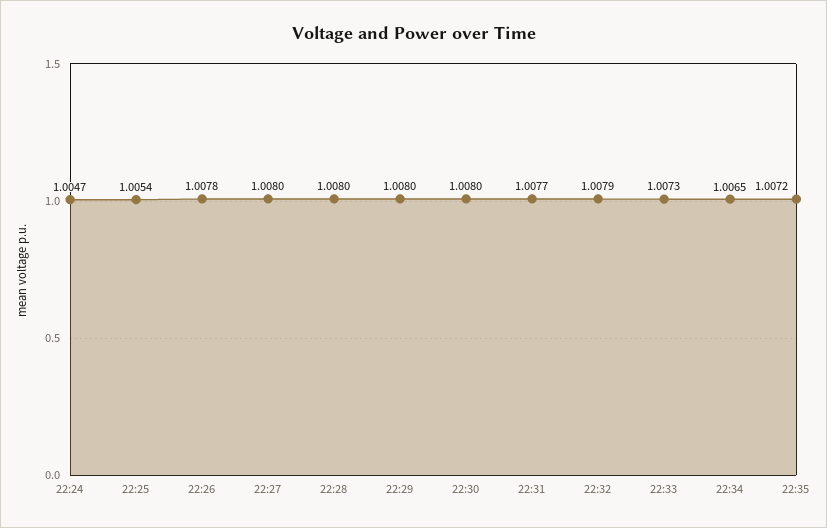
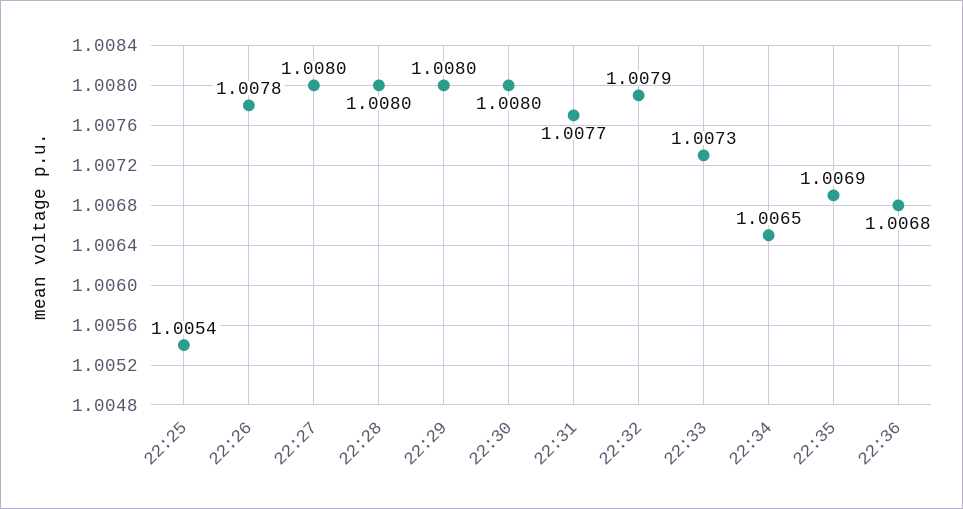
22:24: 1.0047 -> none
22:35: 1.0072 -> 1.0069
22:36: none -> 1.0068

